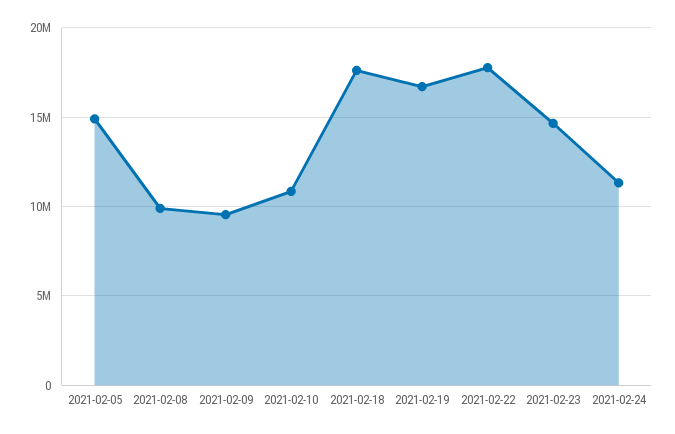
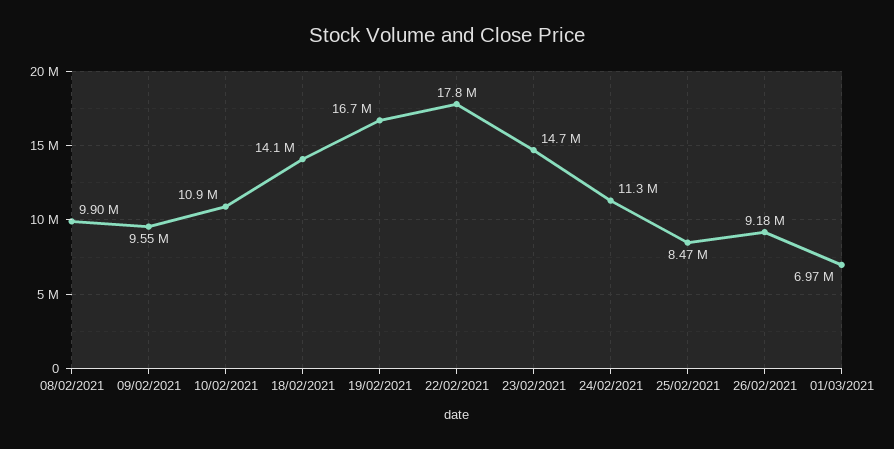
2021-02-05: 15000000 -> none
2021-02-18: 17500000 -> 14100000
25/02/2021: none -> 8470000
26/02/2021: none -> 9180000
01/03/2021: none -> 6970000

